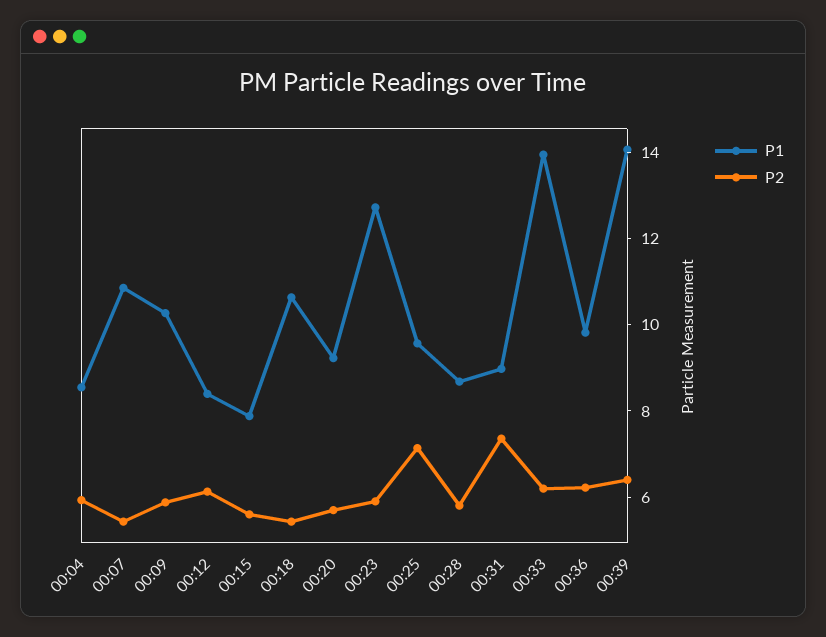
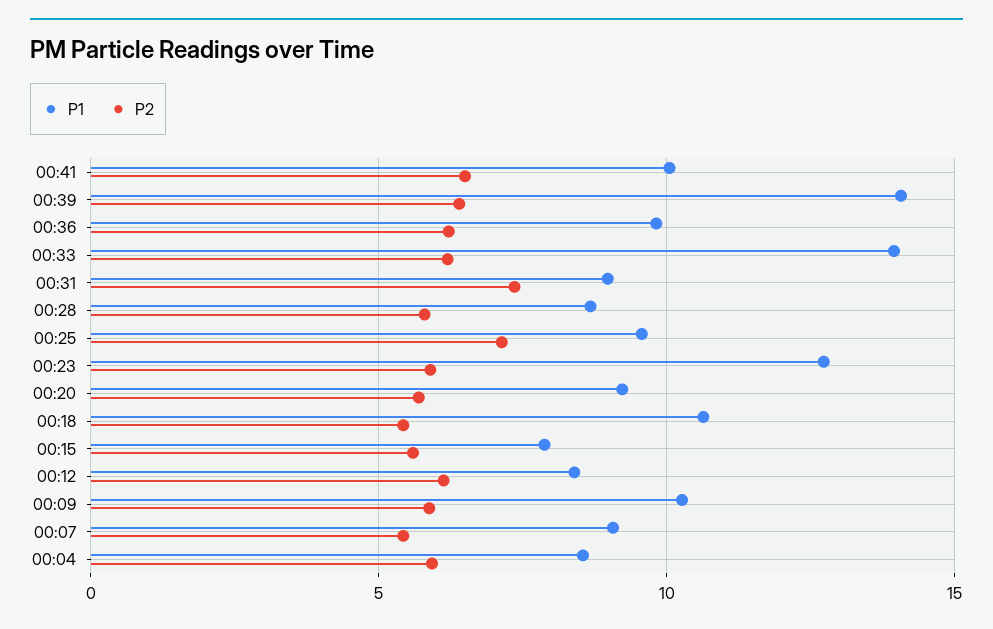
P1, 00:07: 11 -> 9
P1, 00:41: none -> 10
P2, 00:41: none -> 6.5

